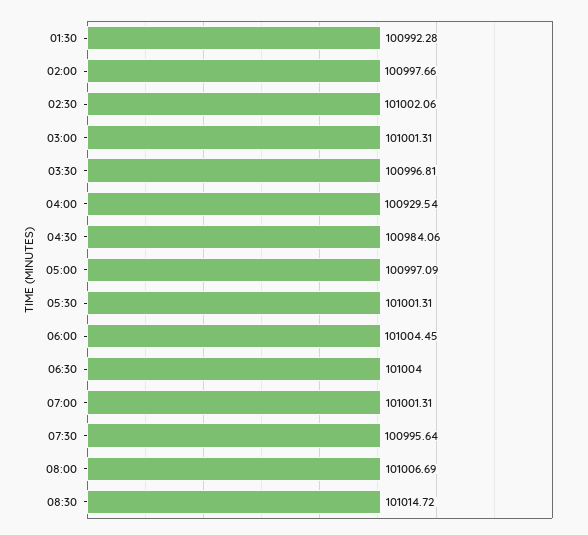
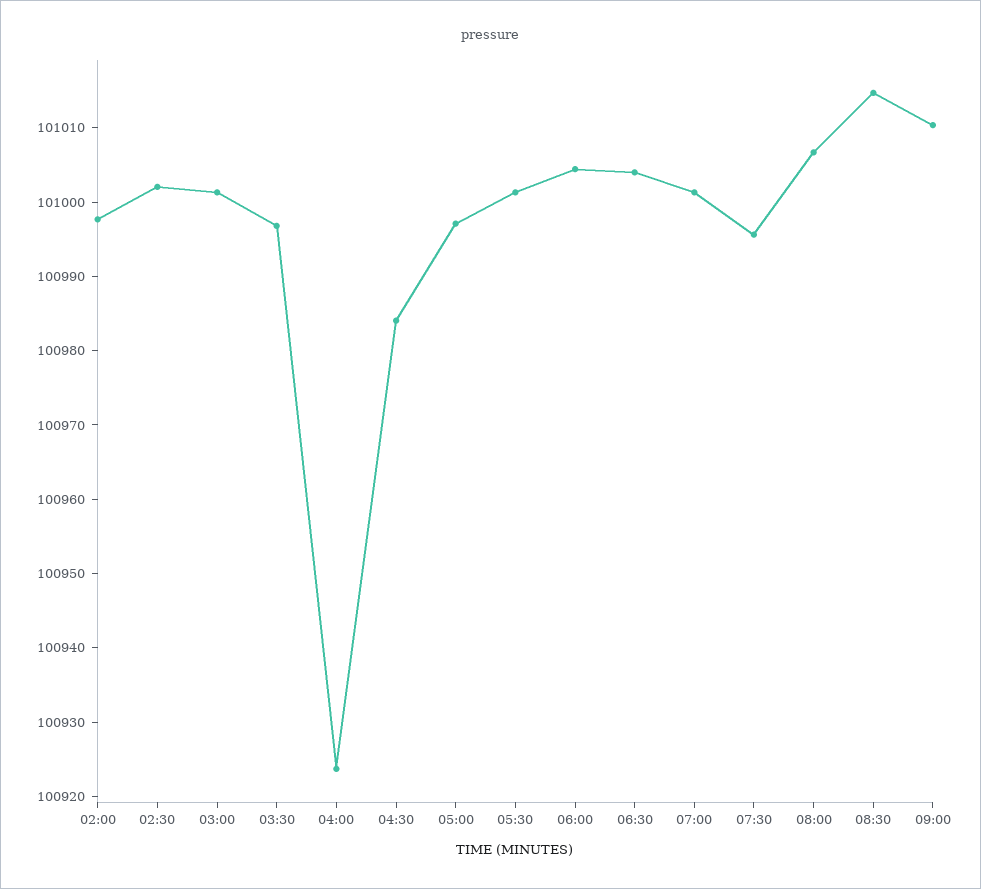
01:30: 100992.28 -> none
04:00: 100929.54 -> 100924
09:00: none -> 101010

